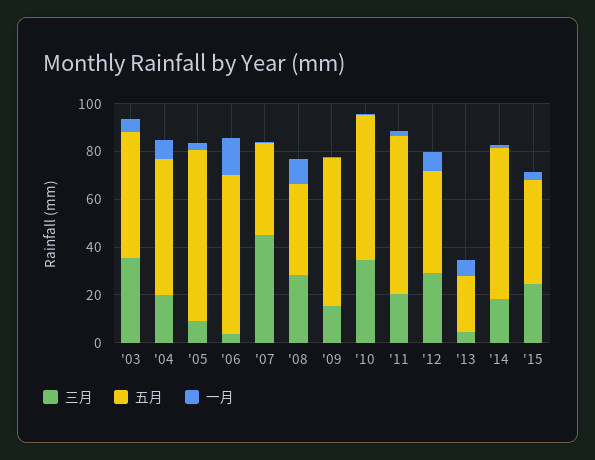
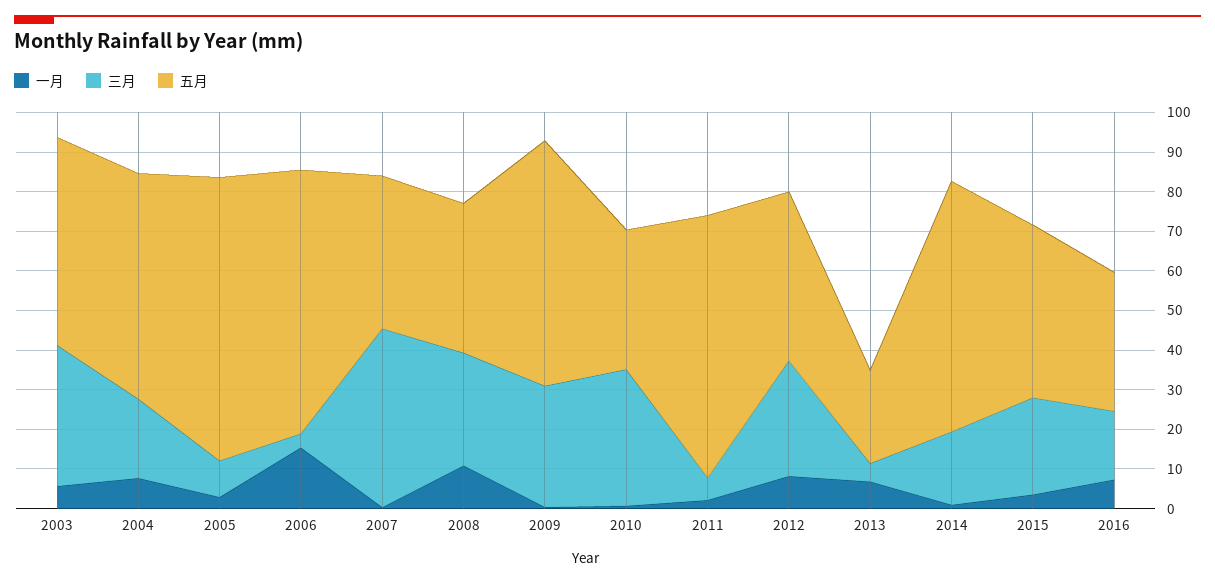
三月, '09: 15 -> 30
五月, '10: 60 -> 35
三月, '11: 20 -> 5
一月, 2016: none -> 7.5
三月, 2016: none -> 17.5
五月, 2016: none -> 35

